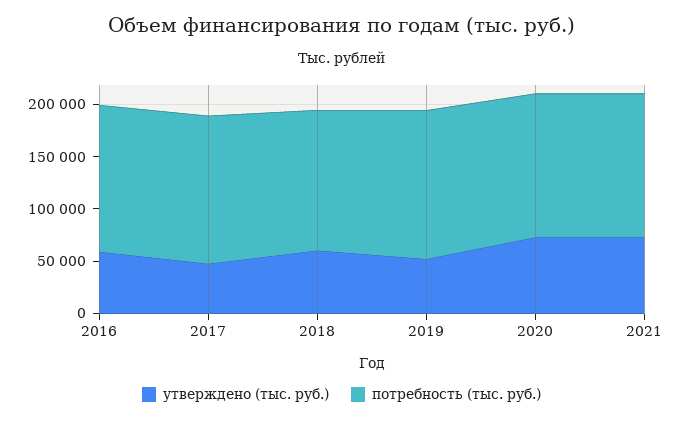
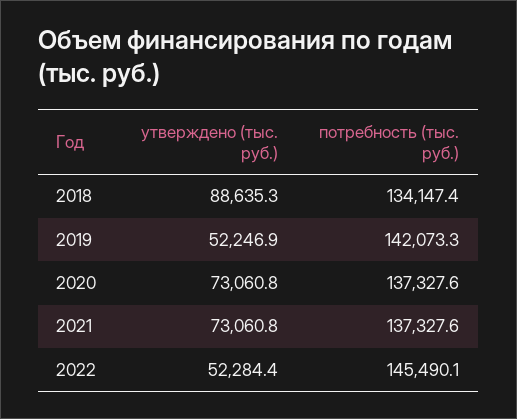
утверждено (тыс. руб.), 2016: 60000 -> none
потребность (тыс. руб.), 2016: 140000 -> none
утверждено (тыс. руб.), 2017: 50000 -> none
потребность (тыс. руб.), 2017: 140000 -> none
утверждено (тыс. руб.), 2018: 60000 -> 88635.3
утверждено (тыс. руб.), 2022: none -> 52284.4
потребность (тыс. руб.), 2022: none -> 145490.1

